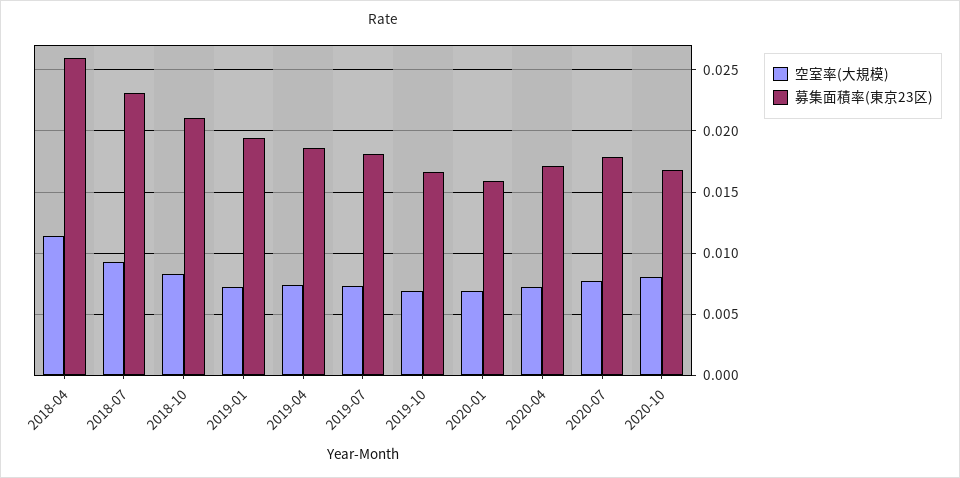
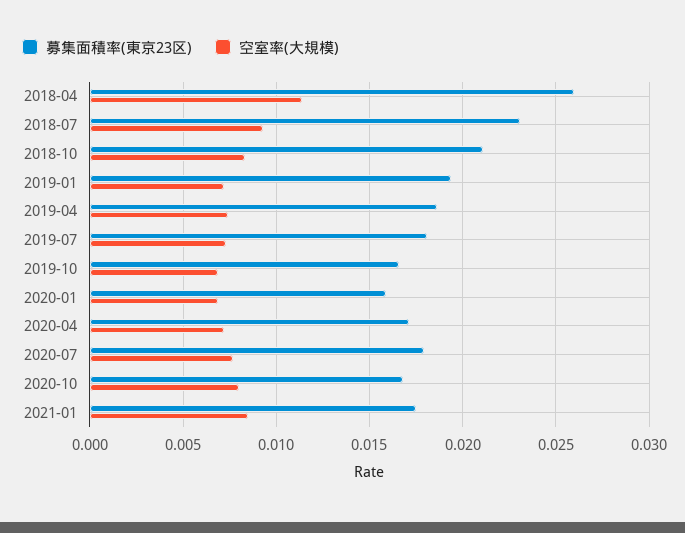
募集面積率(東京23区), 2021-01: none -> 0.0175
空室率(大規模), 2021-01: none -> 0.0085

